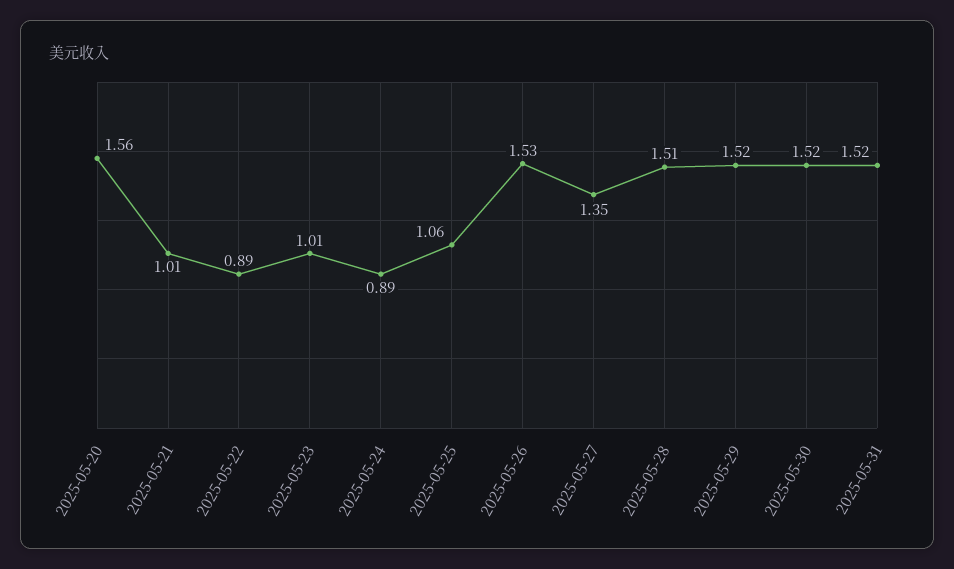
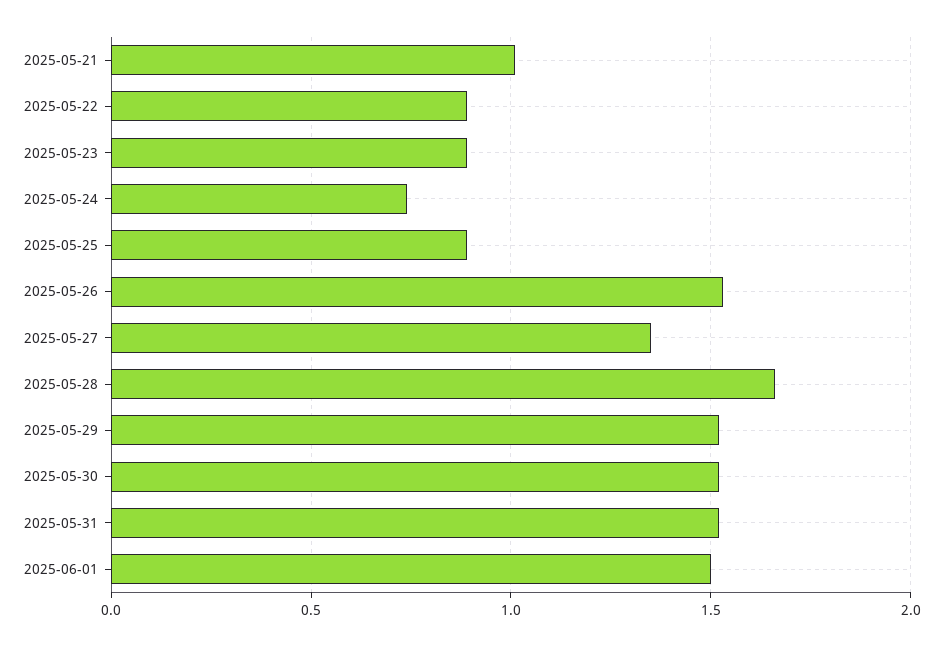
2025-05-20: 1.56 -> none
2025-05-23: 1.01 -> 0.9
2025-05-24: 0.89 -> 0.75
2025-05-25: 1.06 -> 0.9
2025-05-28: 1.51 -> 1.65
2025-06-01: none -> 1.5

